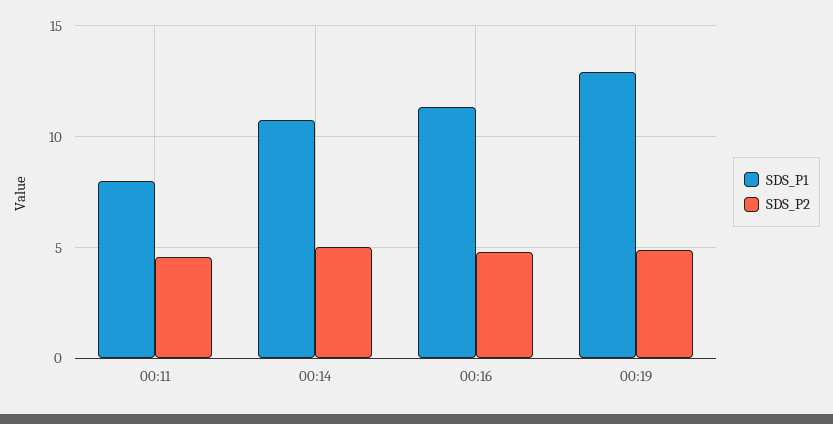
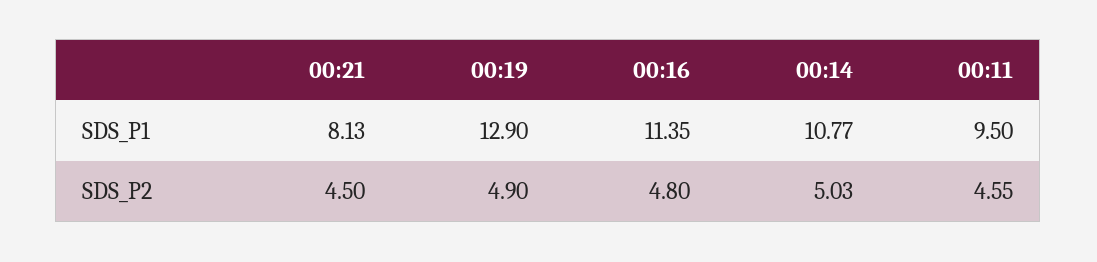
SDS_P1, 00:11: 8 -> 9.5
SDS_P1, 00:21: none -> 8.13
SDS_P2, 00:21: none -> 4.5

